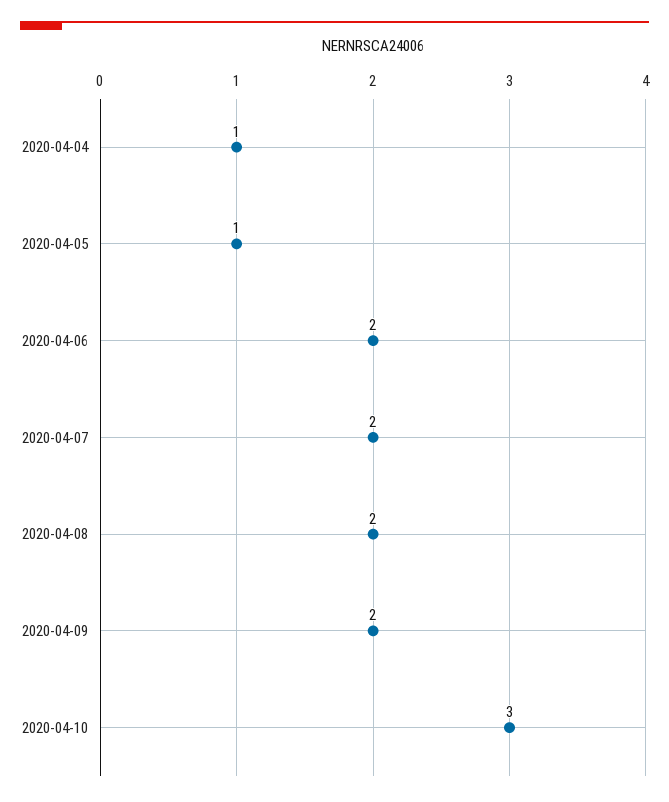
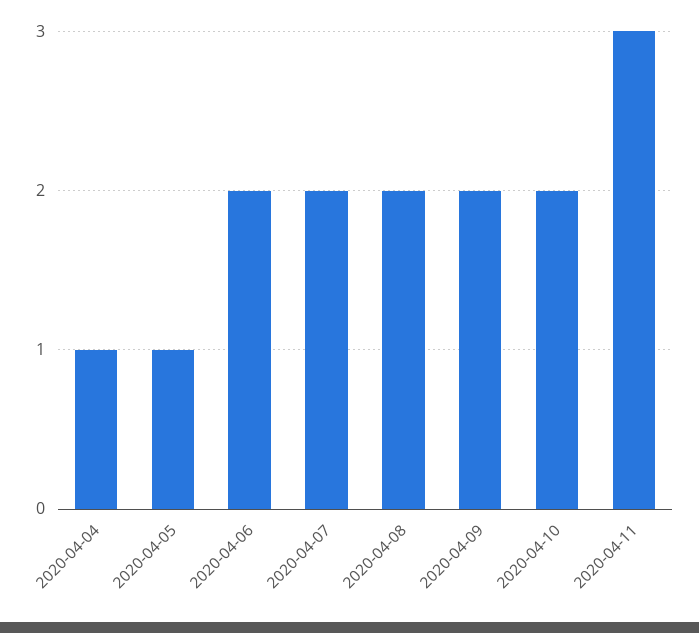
2020-04-10: 3 -> 2
2020-04-11: none -> 3

